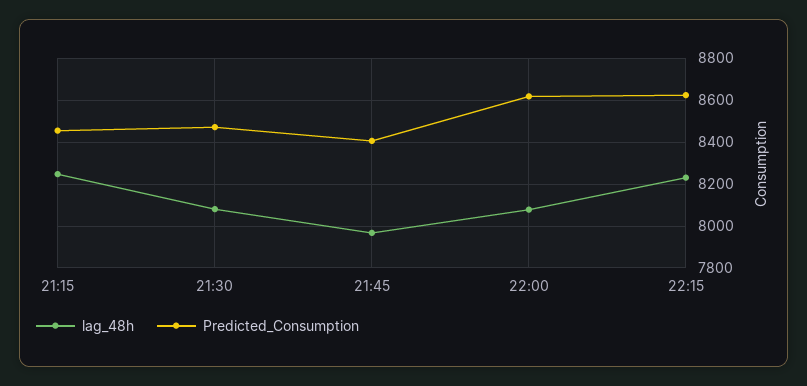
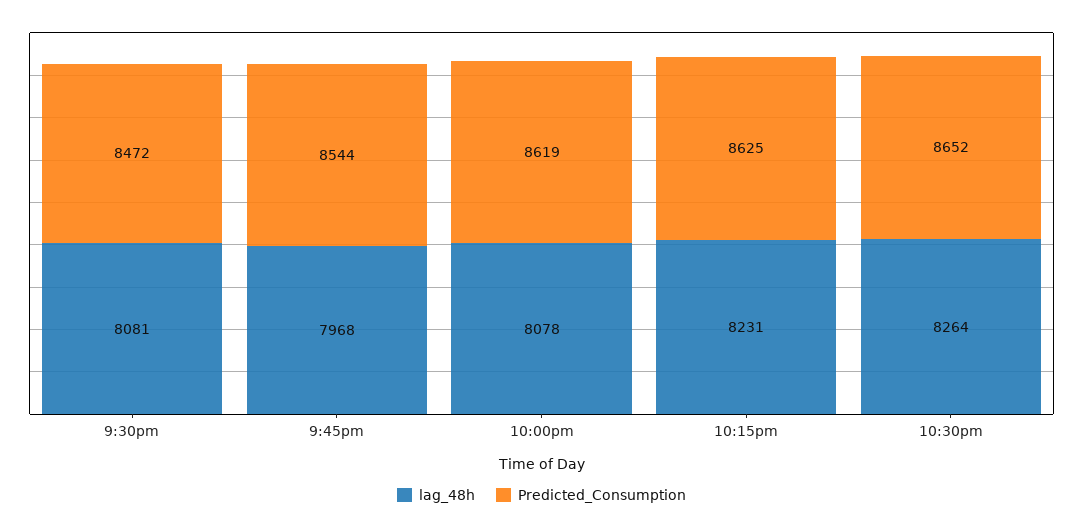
lag_48h, 21:15: 8250 -> none
Predicted_Consumption, 21:15: 8450 -> none
Predicted_Consumption, 21:45: 8400 -> 8544
lag_48h, 10:30pm: none -> 8264
Predicted_Consumption, 10:30pm: none -> 8652

